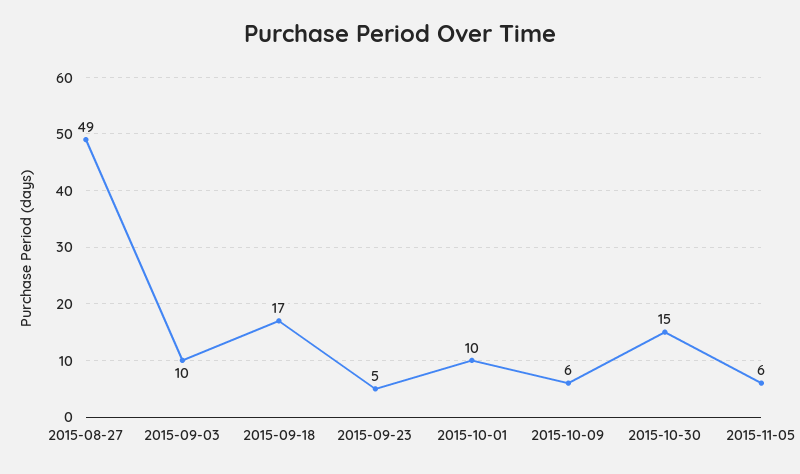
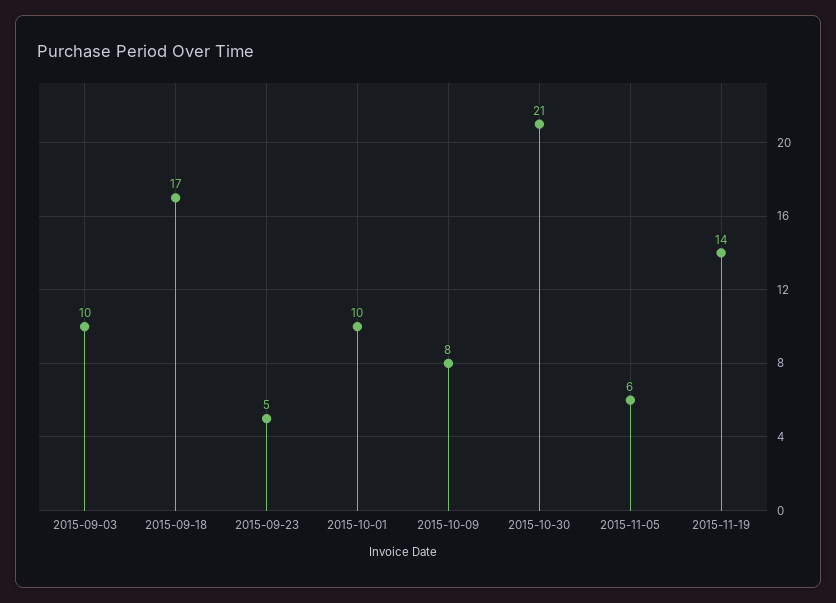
2015-08-27: 49 -> none
2015-10-09: 6 -> 8
2015-10-30: 15 -> 21
2015-11-19: none -> 14

